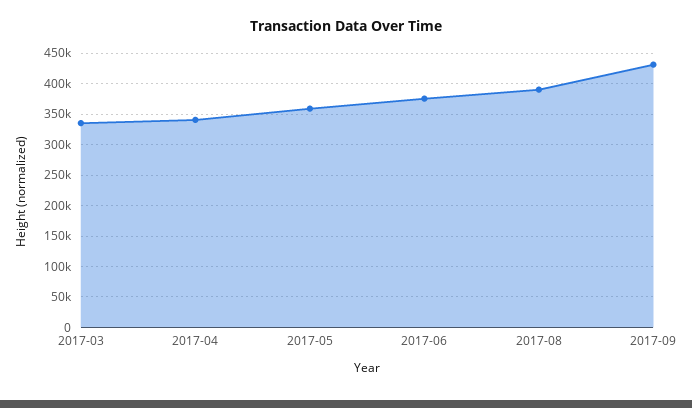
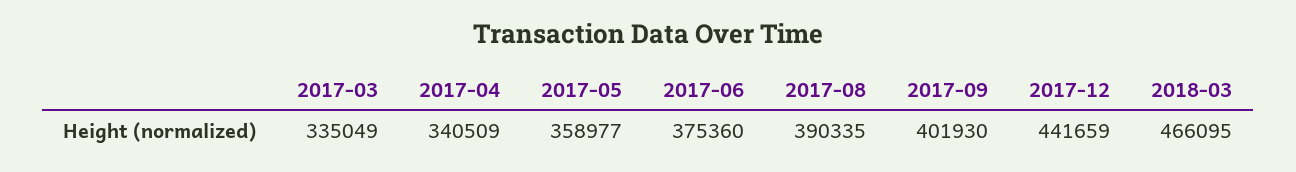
2017-09: 430000 -> 401930
2017-12: none -> 441659
2018-03: none -> 466095

